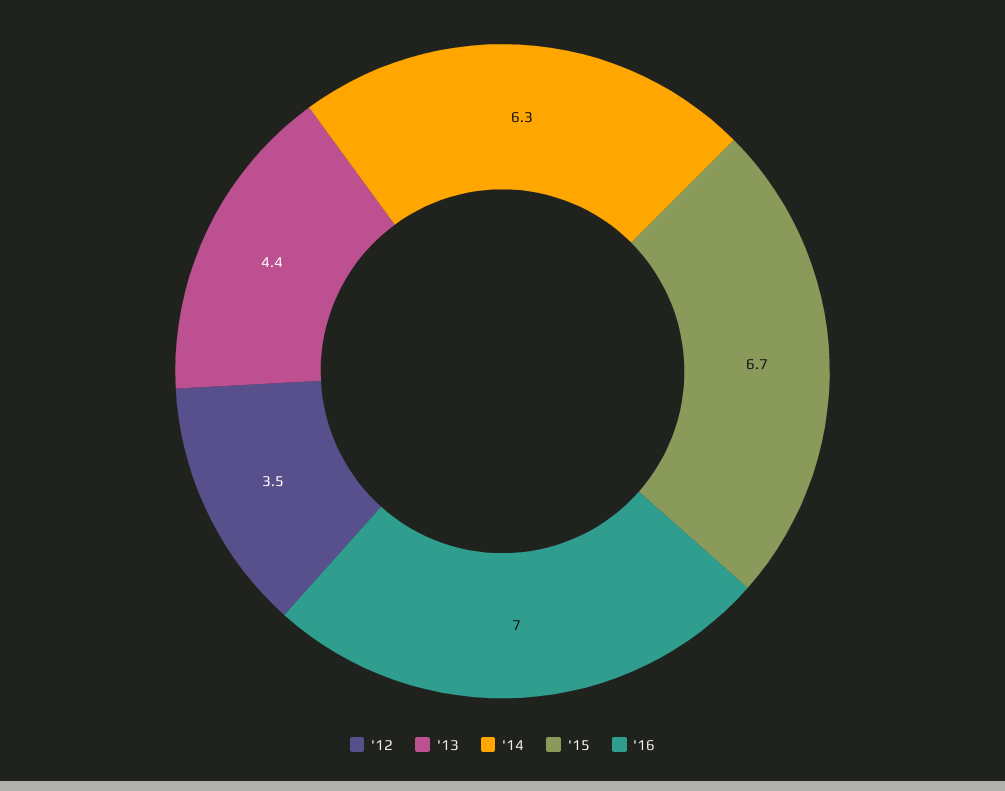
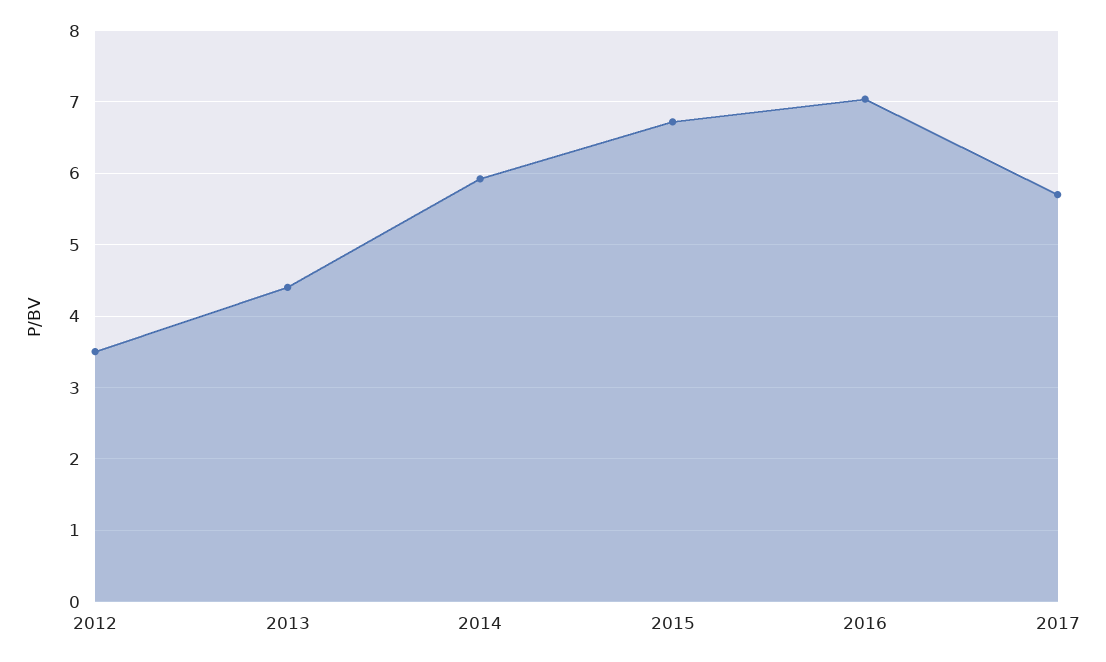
'14: 6.3 -> 5.9
2017: none -> 5.7

